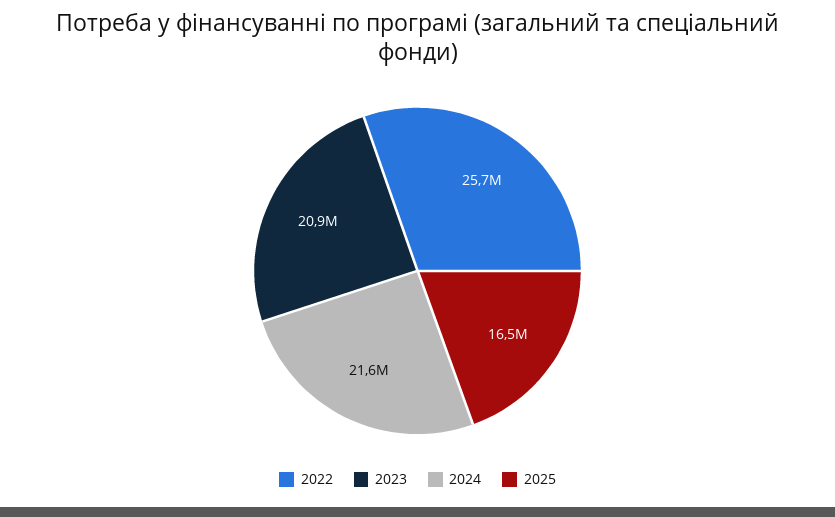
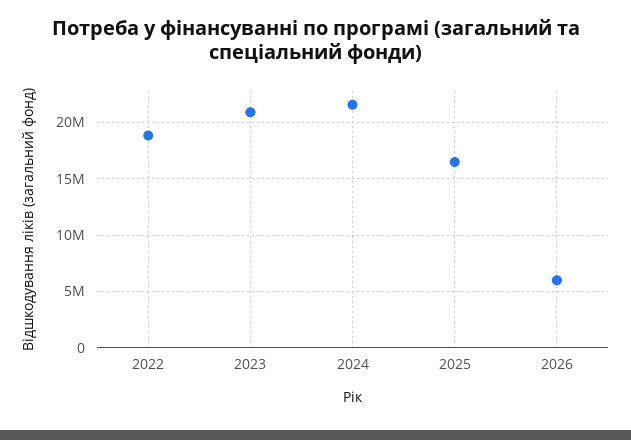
2022: 25700000 -> 19000000
2026: none -> 6000000

